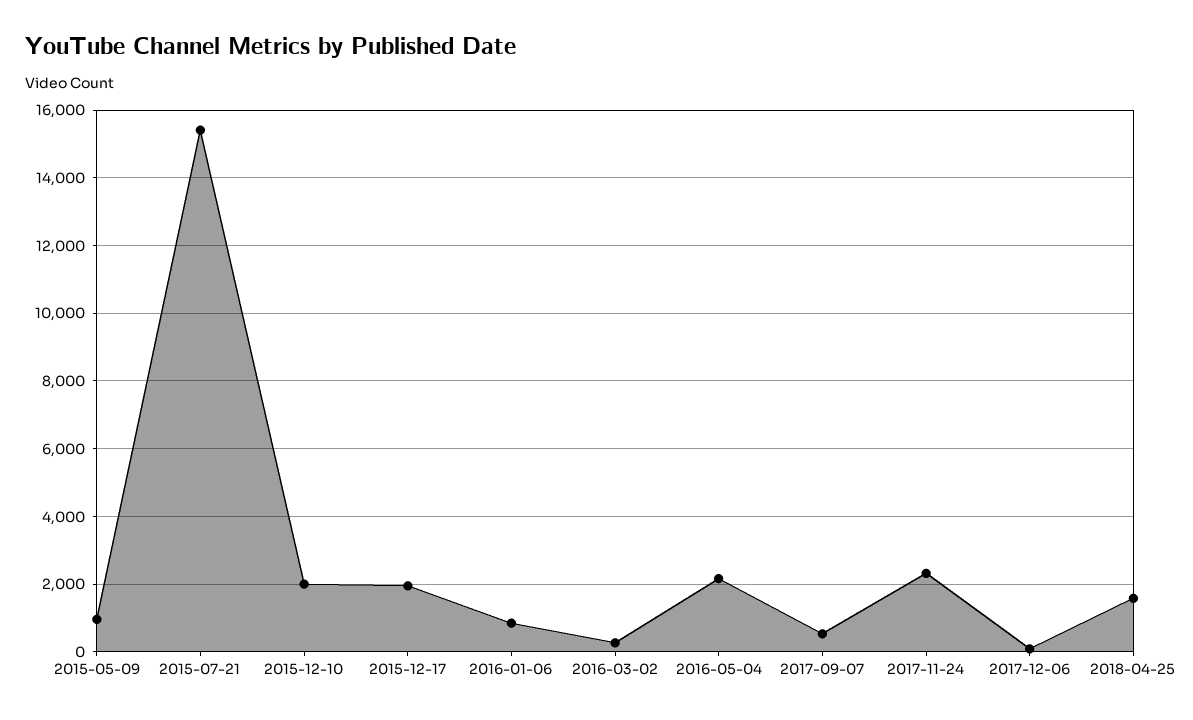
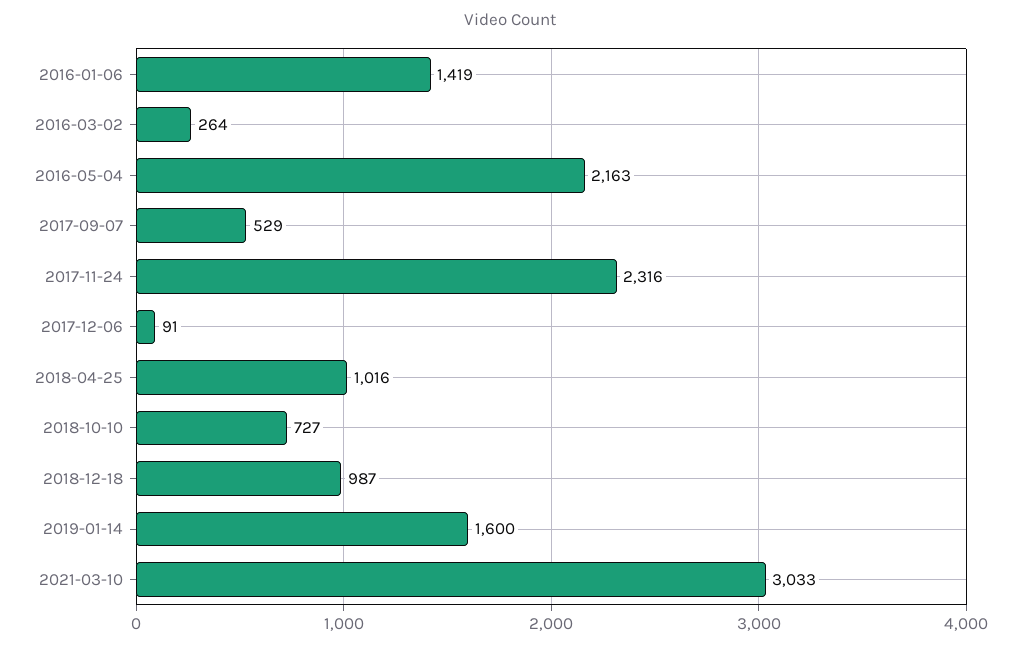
2015-05-09: 1000 -> none
2015-07-21: 15400 -> none
2015-12-10: 2000 -> none
2015-12-17: 2000 -> none
2016-01-06: 800 -> 1419
2018-04-25: 1600 -> 1016
2018-10-10: none -> 727
2018-12-18: none -> 987
2019-01-14: none -> 1600
2021-03-10: none -> 3033

